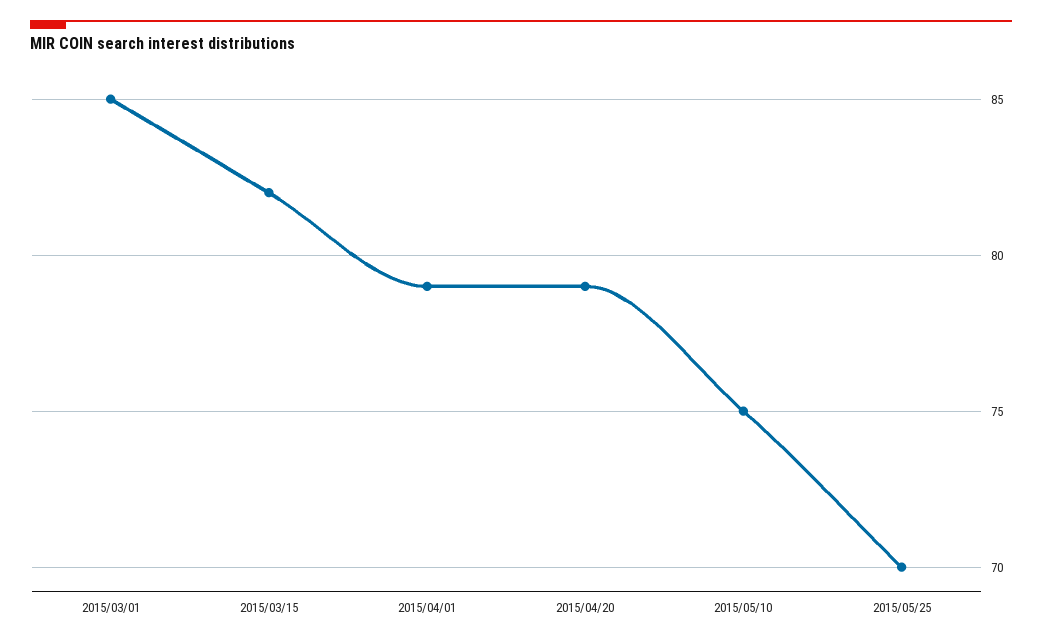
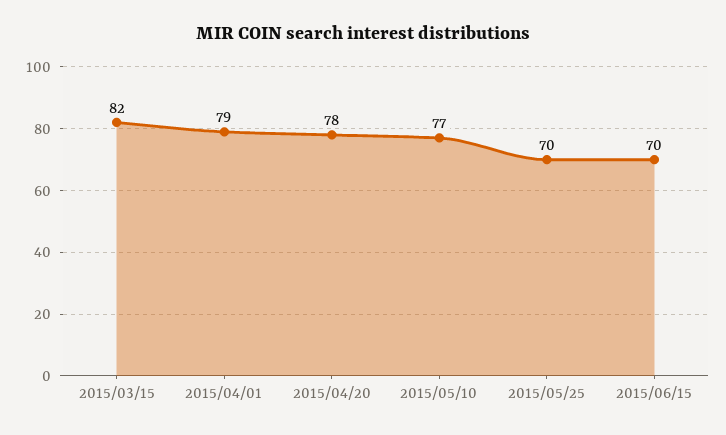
2015/03/01: 85 -> none
2015/04/20: 79 -> 78
2015/05/10: 75 -> 77
2015/06/15: none -> 70

